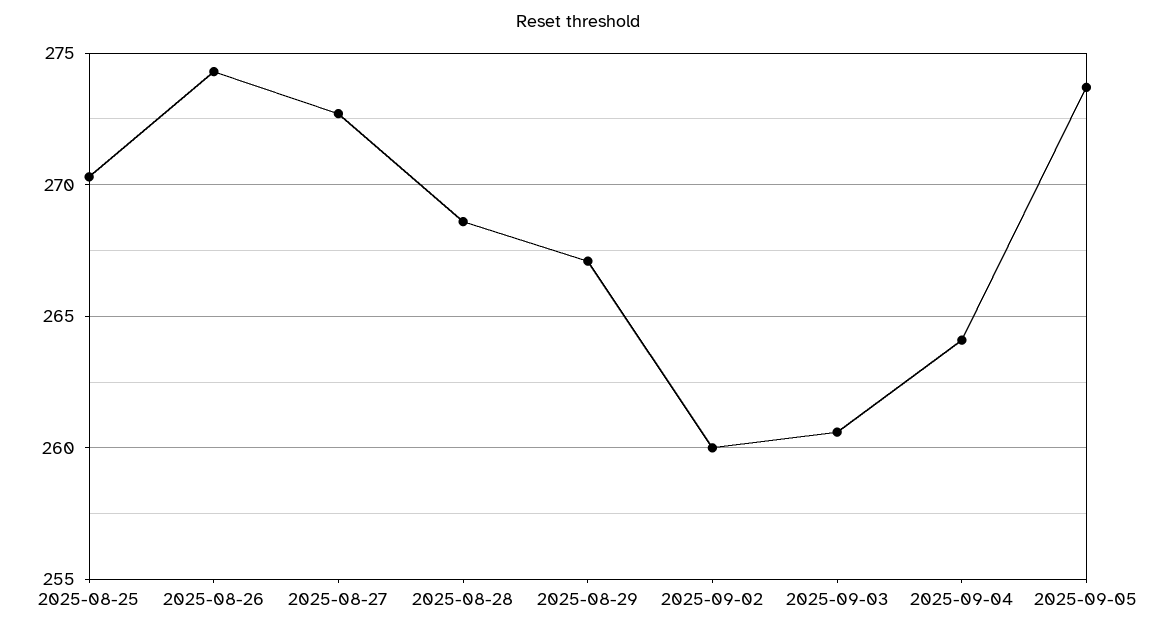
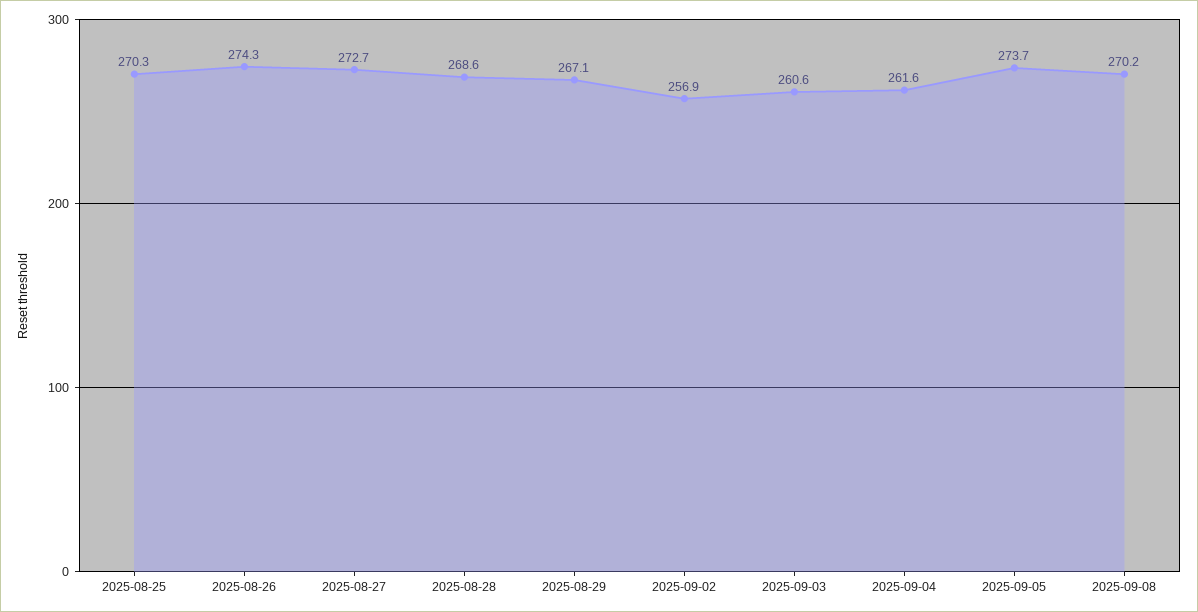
2025-09-02: 260 -> 256.9
2025-09-04: 264 -> 261.6
2025-09-08: none -> 270.2

